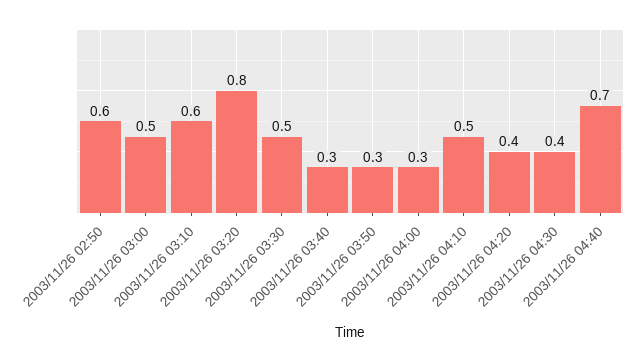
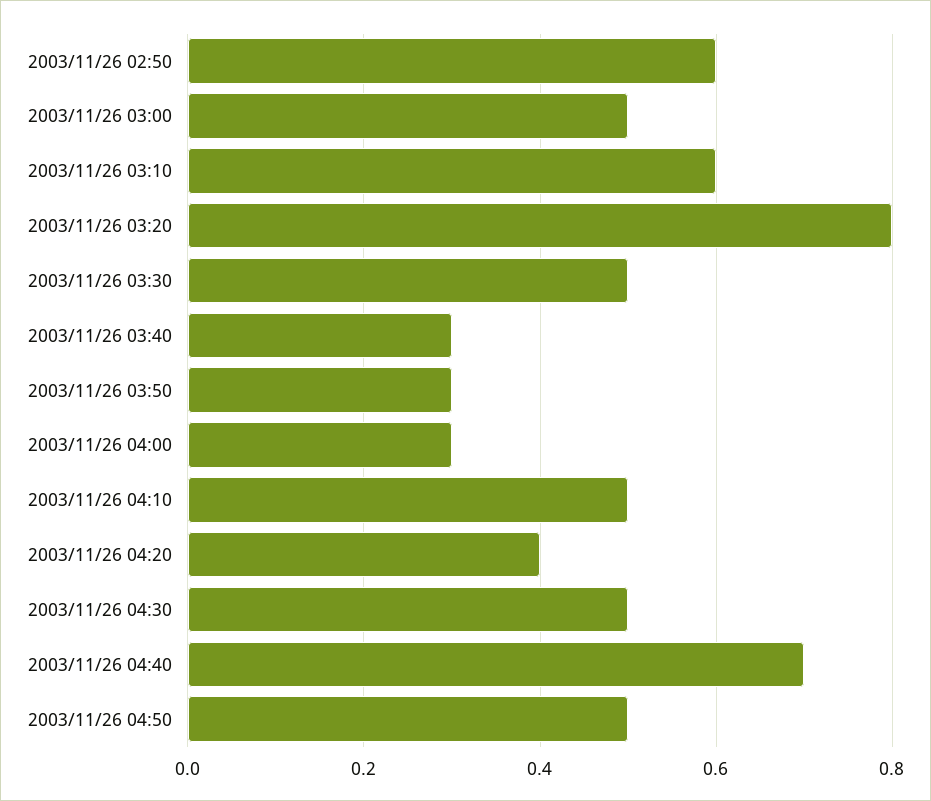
2003/11/26 04:30: 0.4 -> 0.5
2003/11/26 04:50: none -> 0.5

